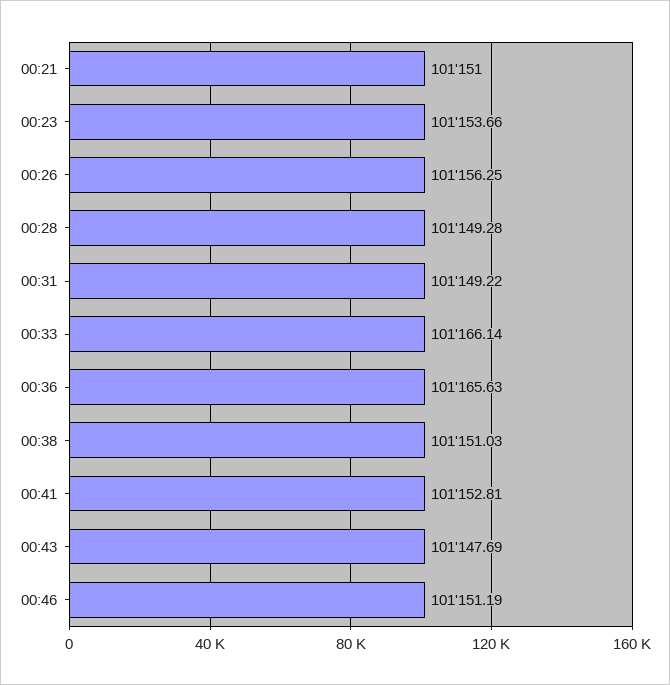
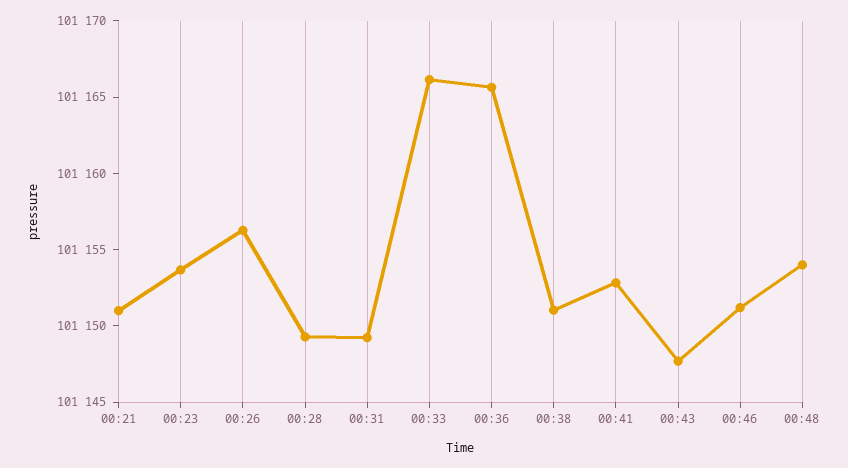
00:48: none -> 101154

